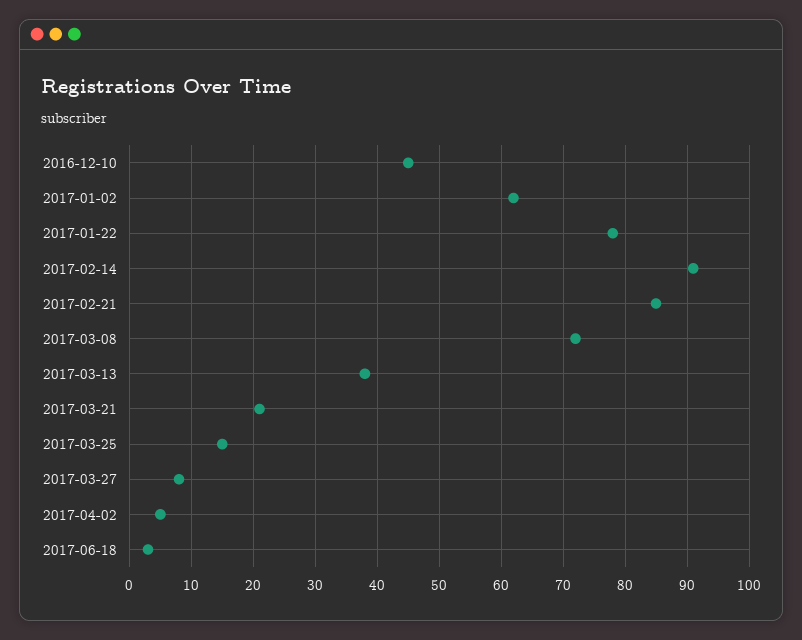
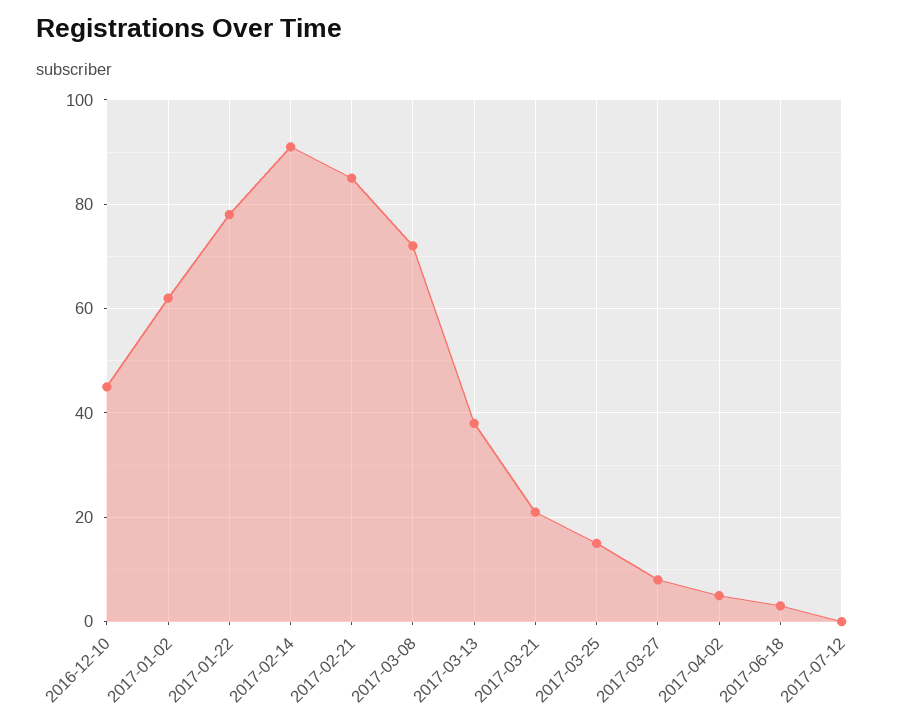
2017-07-12: none -> 0

